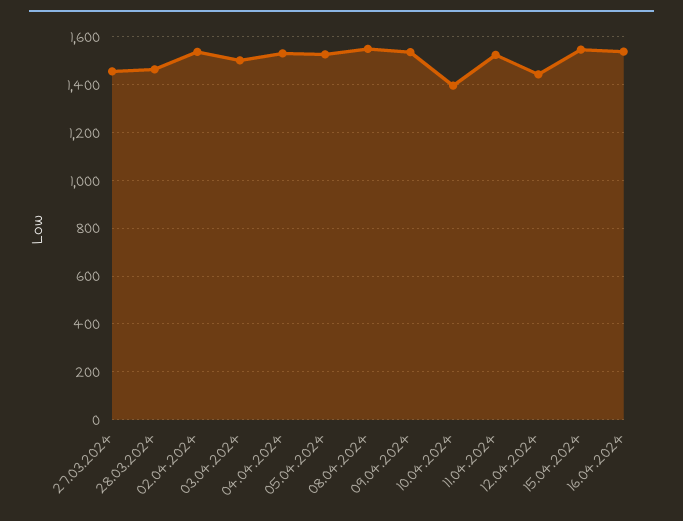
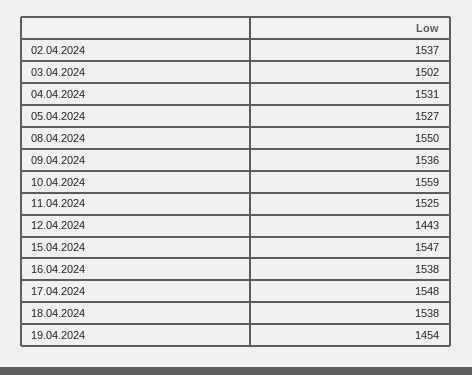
27.03.2024: 1450 -> none
28.03.2024: 1450 -> none
10.04.2024: 1400 -> 1559
17.04.2024: none -> 1548
18.04.2024: none -> 1538
19.04.2024: none -> 1454

